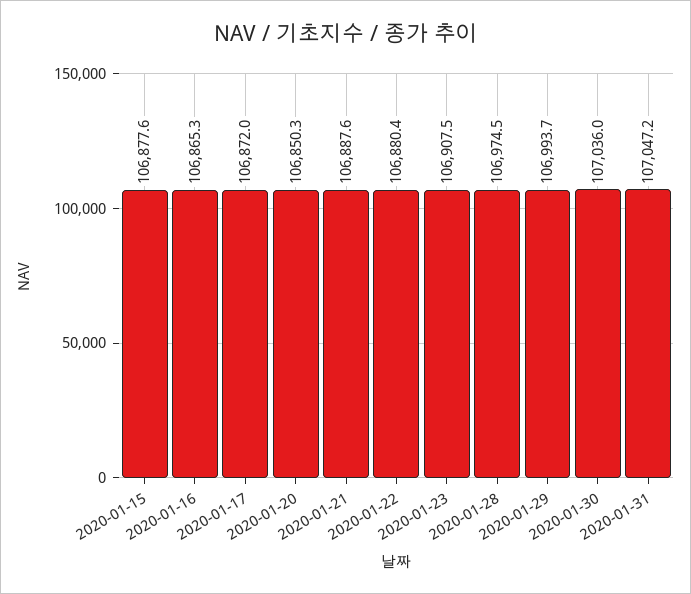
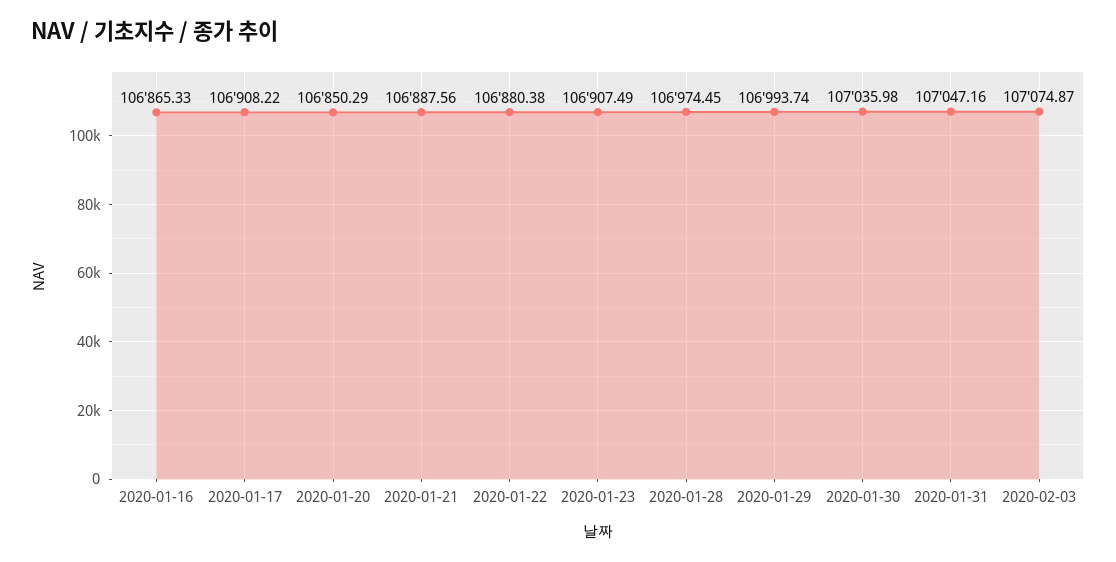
2020-01-15: 106877.6 -> none
2020-01-17: 106872 -> 106908.22
2020-02-03: none -> 107074.87

